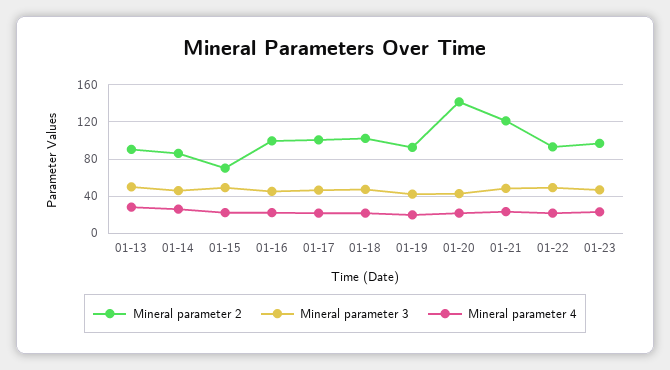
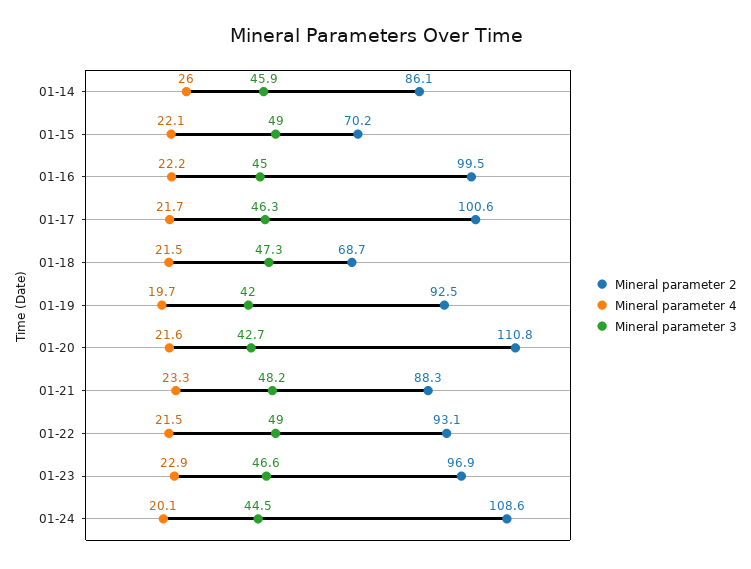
Mineral parameter 2, 01-13: 90 -> none
Mineral parameter 3, 01-13: 50 -> none
Mineral parameter 4, 01-13: 30 -> none
Mineral parameter 2, 01-18: 100 -> 68.7
Mineral parameter 2, 01-20: 140 -> 110.8
Mineral parameter 2, 01-21: 120 -> 88.3
Mineral parameter 2, 01-24: none -> 108.6
Mineral parameter 4, 01-24: none -> 20.1
Mineral parameter 3, 01-24: none -> 44.5

